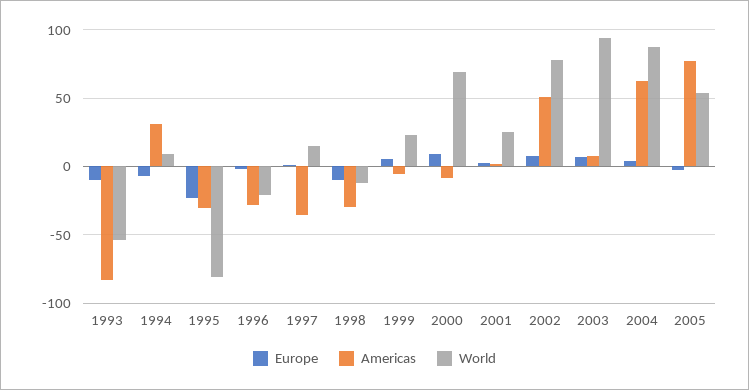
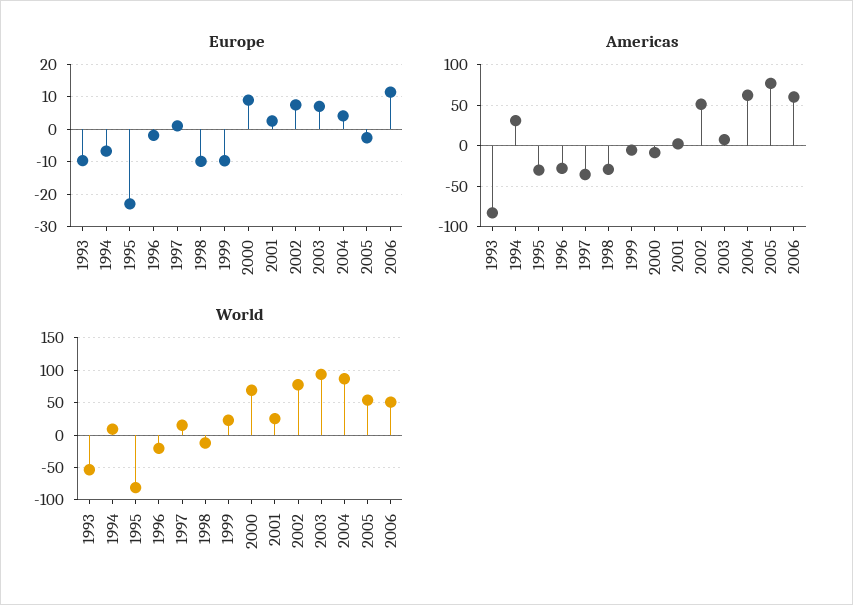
Europe, 1999: 5 -> -10
Europe, 2006: none -> 12
Americas, 2006: none -> 60
World, 2006: none -> 50

